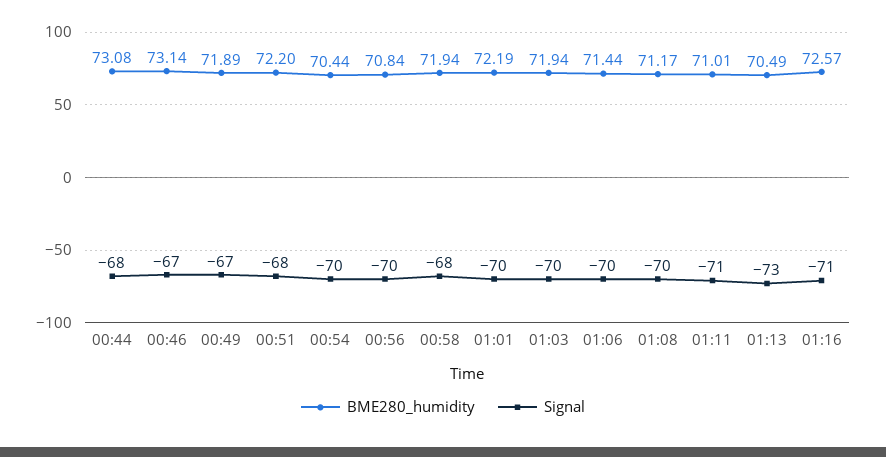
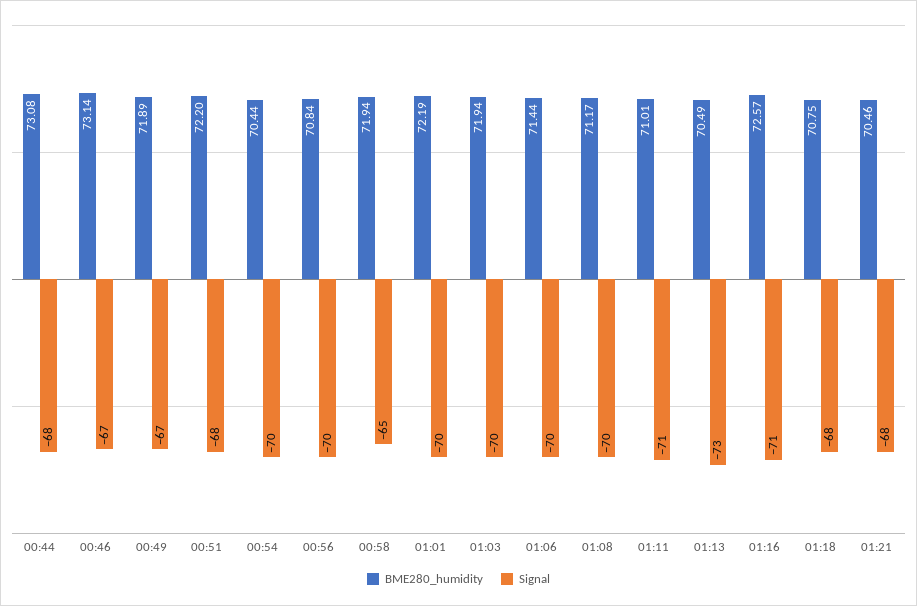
Signal, 00:58: -68 -> -65
BME280_humidity, 01:18: none -> 70.75
Signal, 01:18: none -> -68
BME280_humidity, 01:21: none -> 70.46
Signal, 01:21: none -> -68

